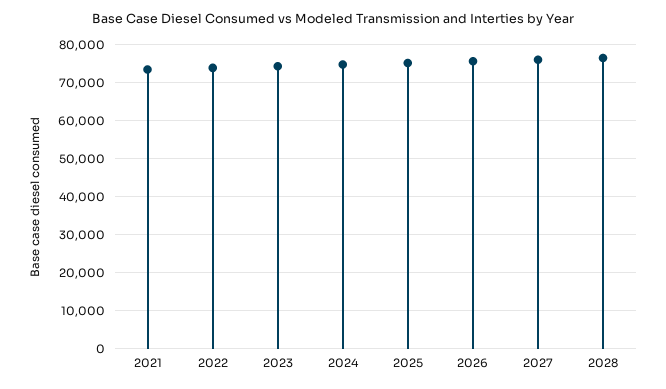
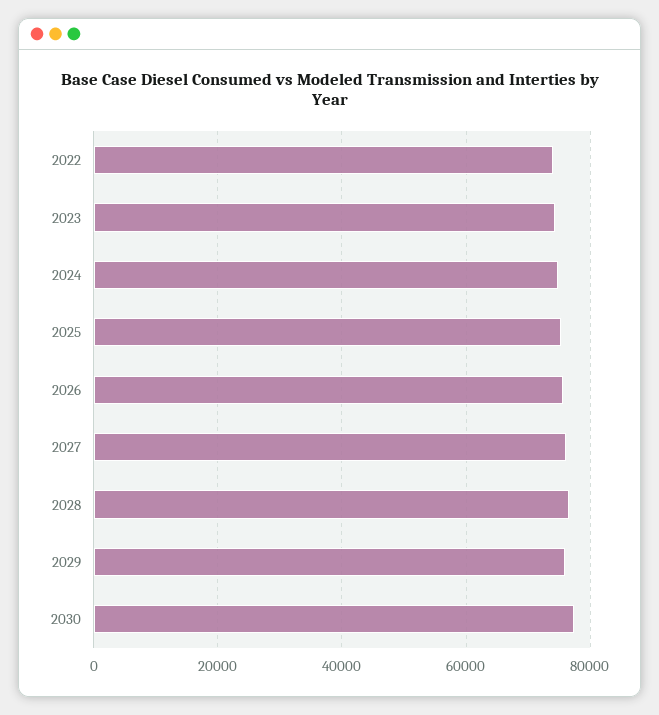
2021: 74000 -> none
2029: none -> 76000
2030: none -> 78000

